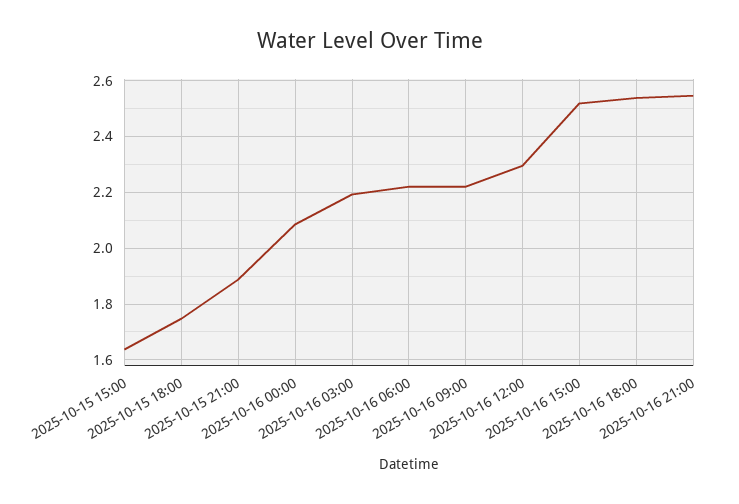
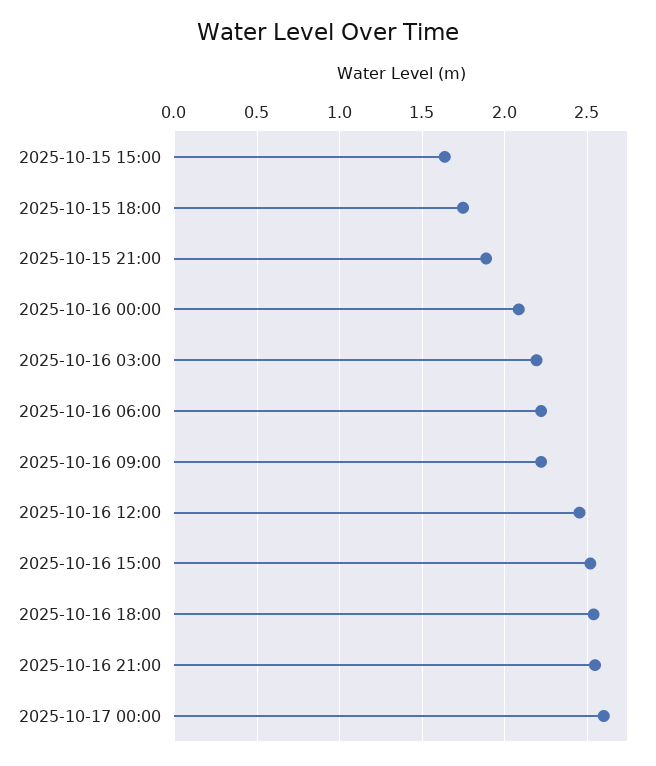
2025-10-16 12:00: 2.3 -> 2.45
2025-10-17 00:00: none -> 2.6

